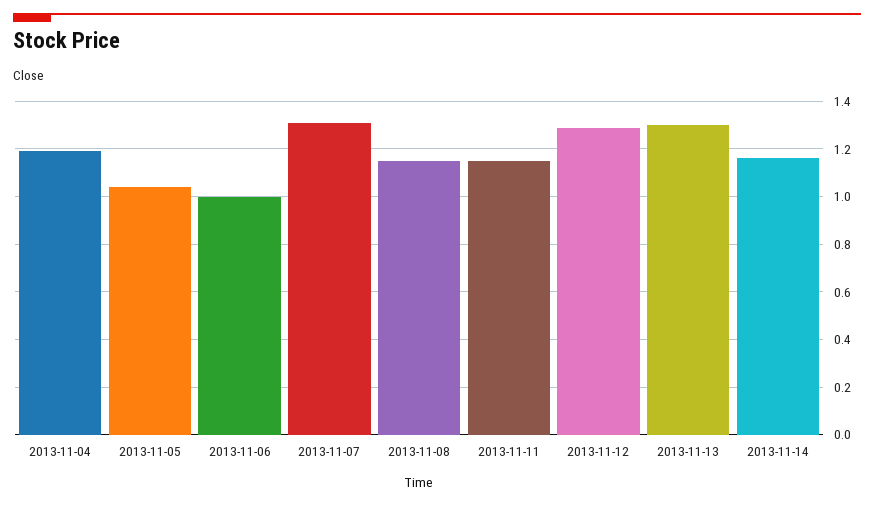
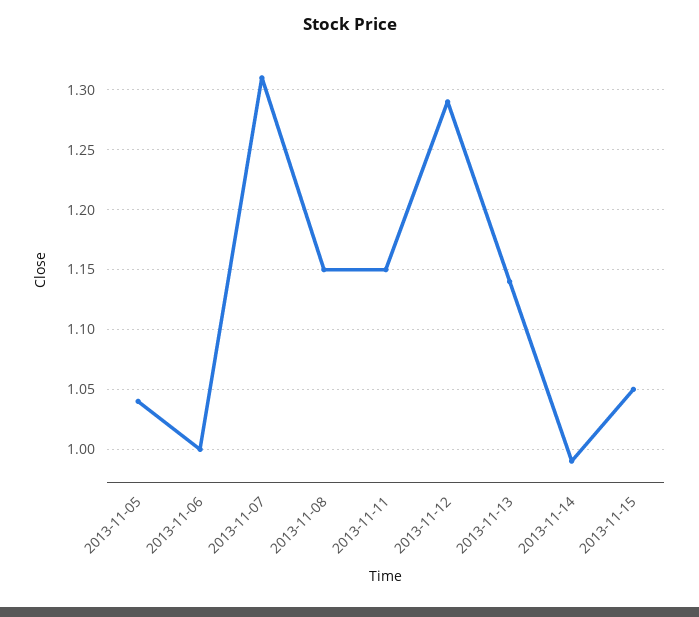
2013-11-04: 1.2 -> none
2013-11-13: 1.3 -> 1.14
2013-11-14: 1.15 -> 0.99
2013-11-15: none -> 1.05

